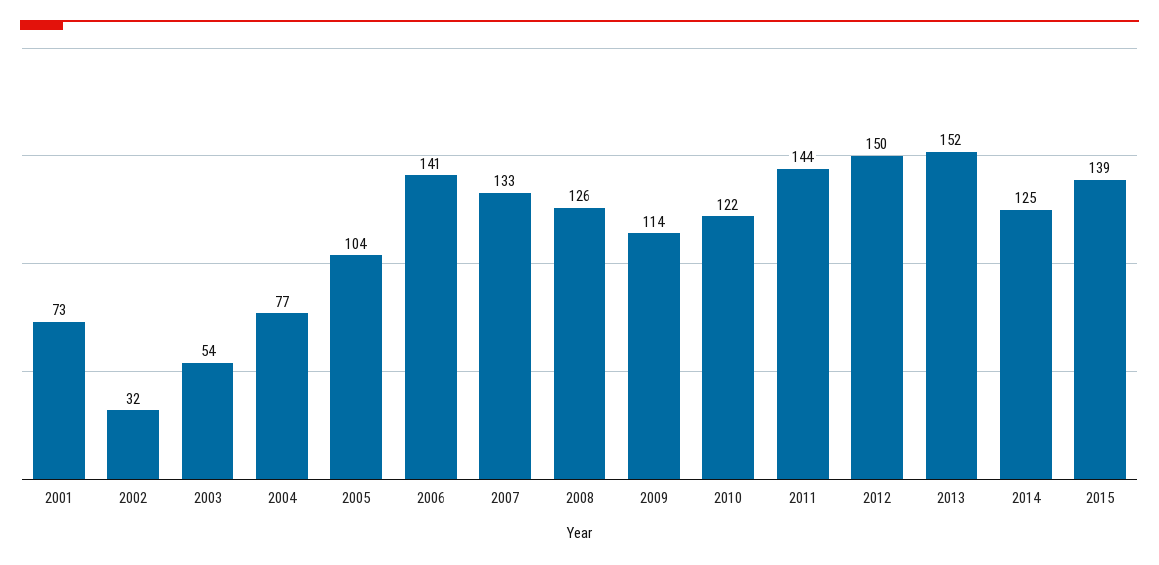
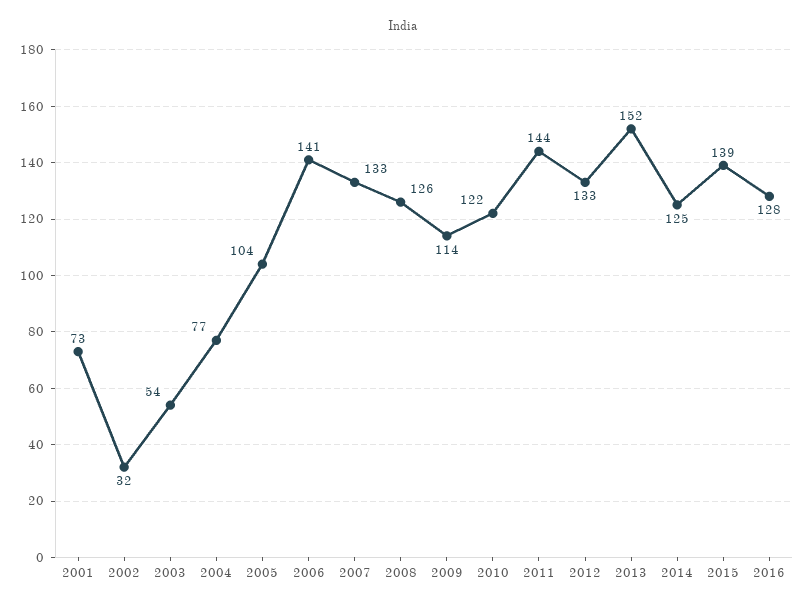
2012: 150 -> 133
2016: none -> 128

